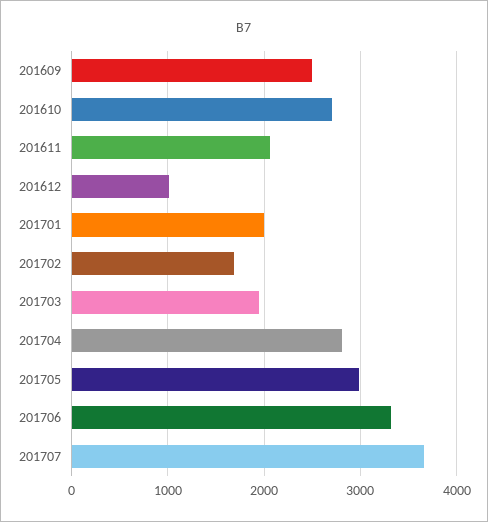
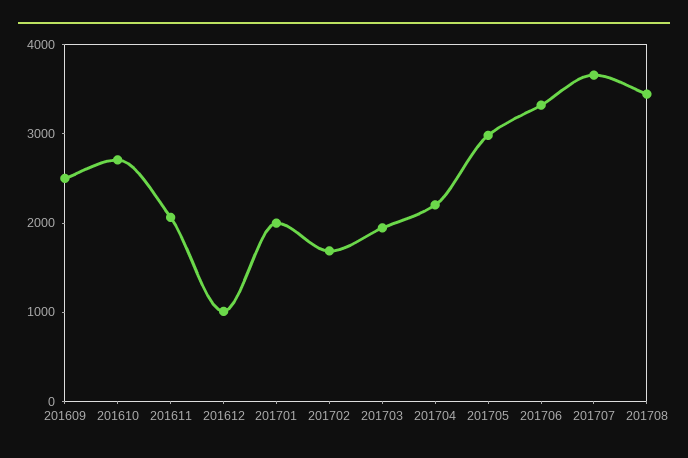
201704: 2800 -> 2200
201708: none -> 3400

